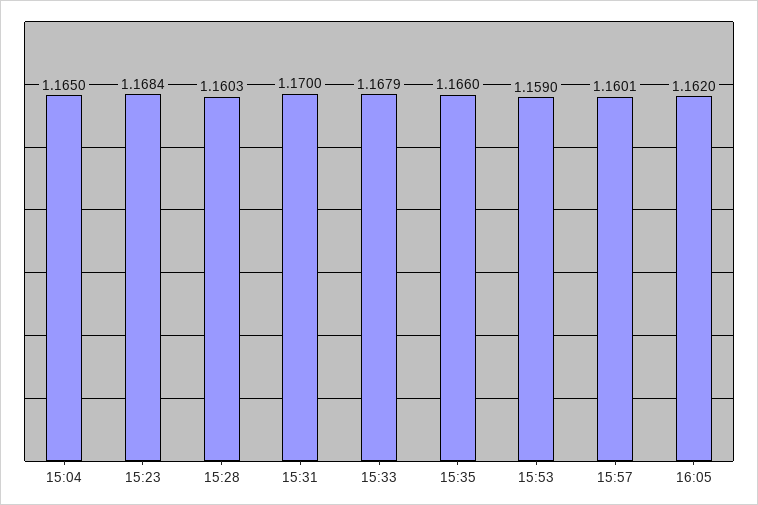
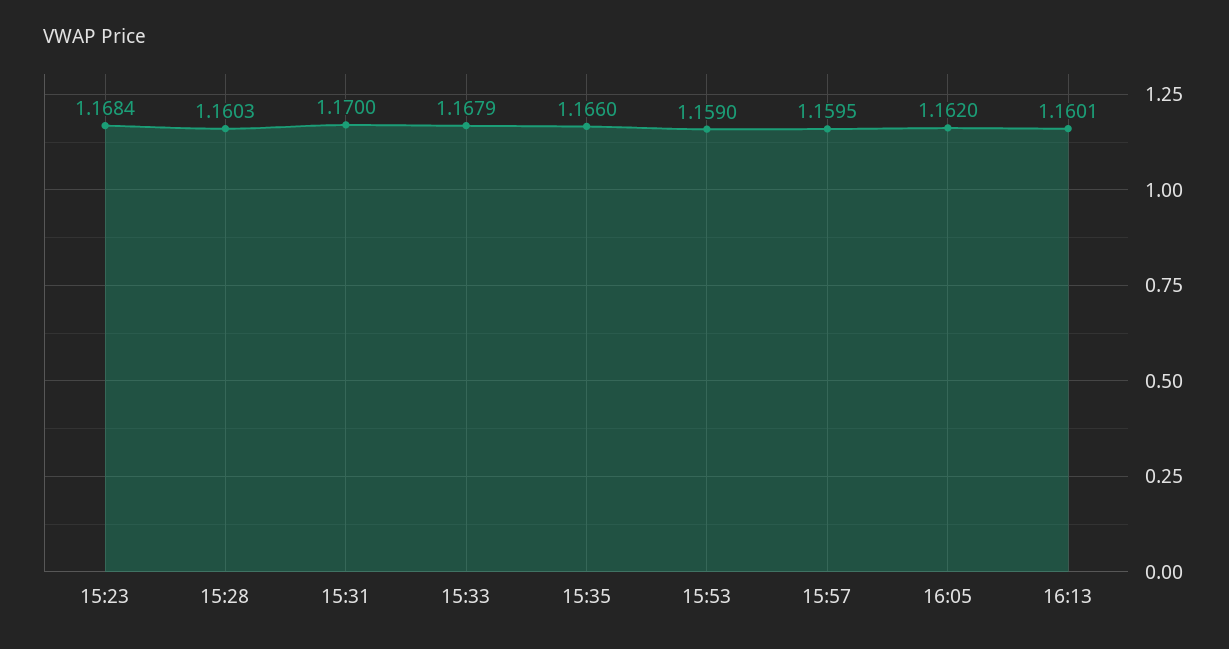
15:04: 1.165 -> none
15:57: 1.1601 -> 1.1595
16:13: none -> 1.1601

